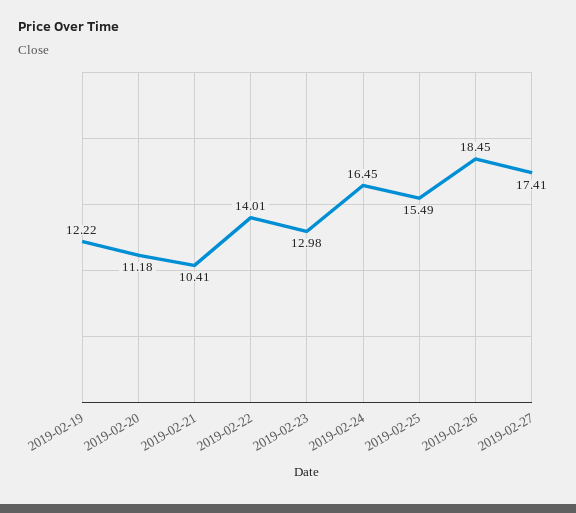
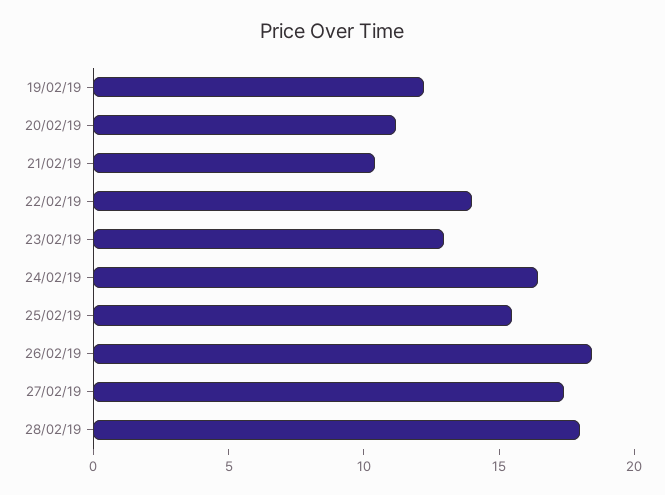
28/02/19: none -> 18

